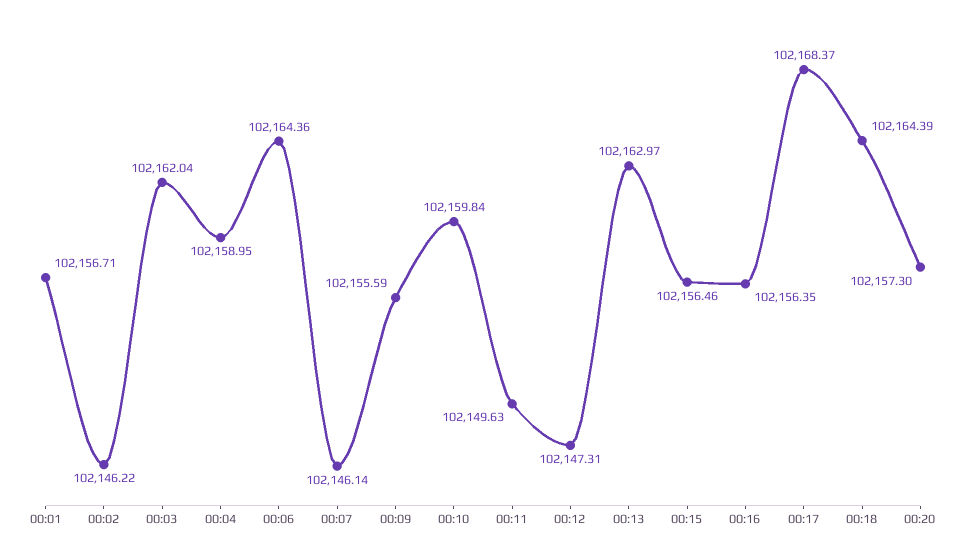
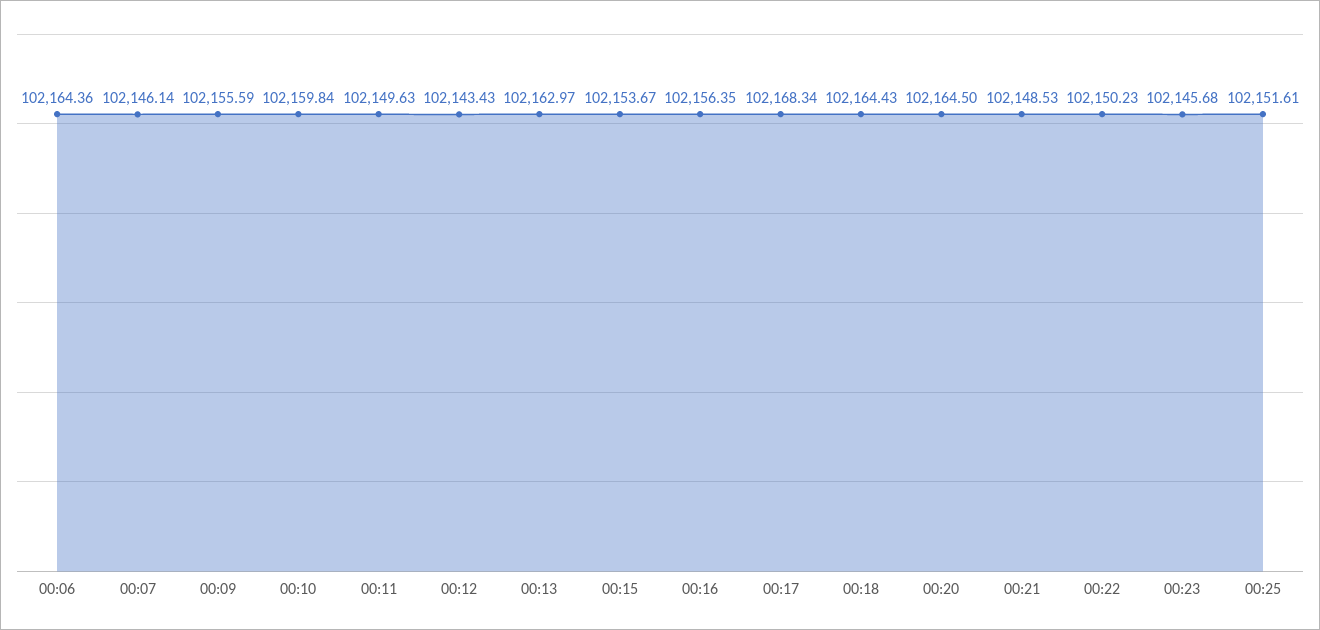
00:01: 102156.71 -> none
00:02: 102146.22 -> none
00:03: 102162.04 -> none
00:04: 102158.95 -> none
00:12: 102147.31 -> 102143.43
00:15: 102156.46 -> 102153.67
00:17: 102168.37 -> 102168.34
00:18: 102164.39 -> 102164.43
00:20: 102157.3 -> 102164.5
00:21: none -> 102148.53
00:22: none -> 102150.23
00:23: none -> 102145.68
00:25: none -> 102151.61

